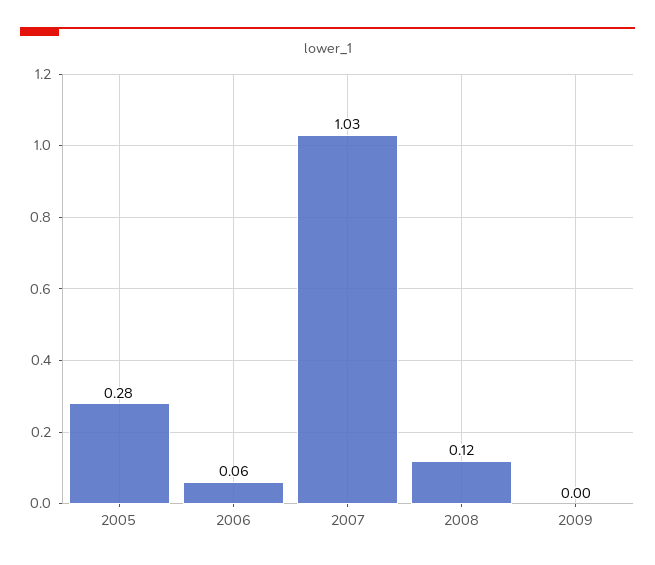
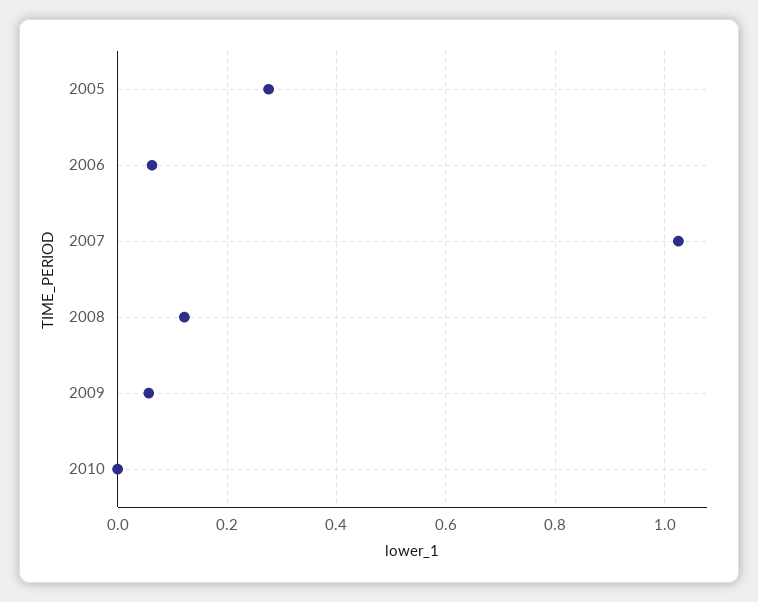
2009: 0 -> 0.06
2010: none -> 0

